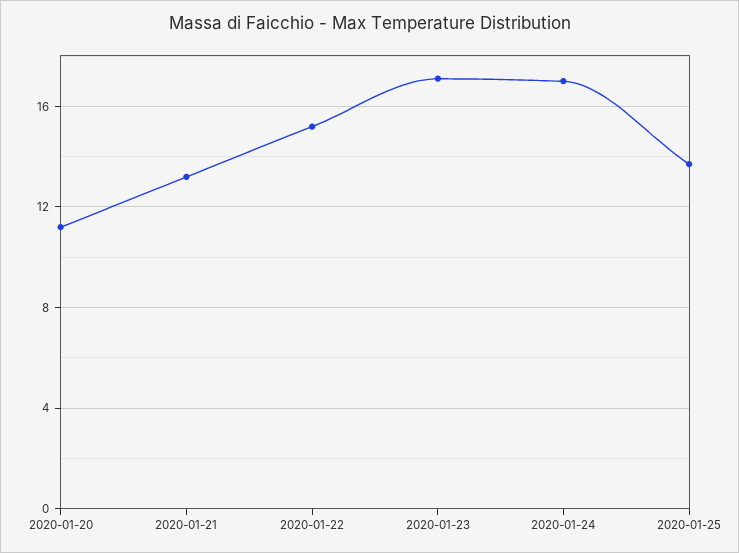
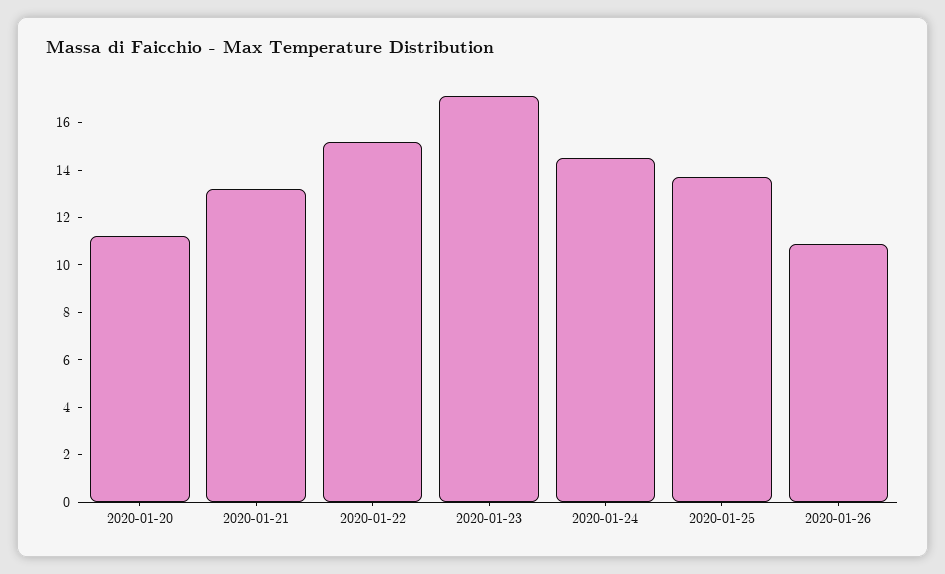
2020-01-24: 17 -> 14.5
2020-01-26: none -> 11

